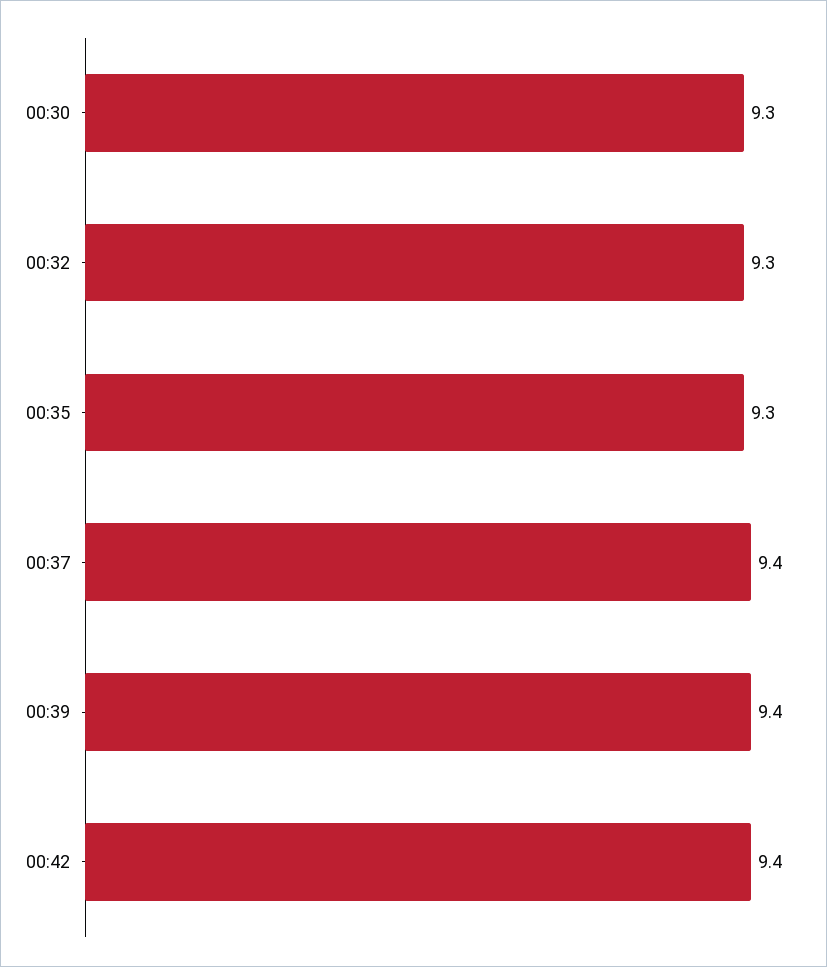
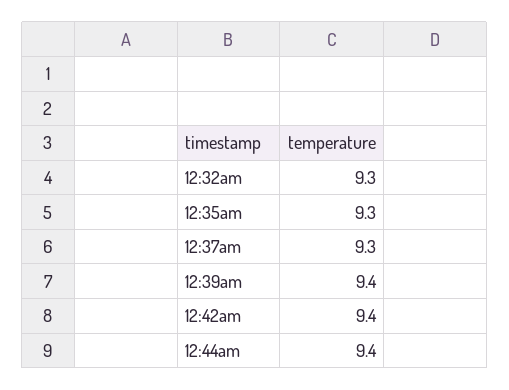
00:30: 9.3 -> none
00:37: 9.4 -> 9.3
12:44am: none -> 9.4

